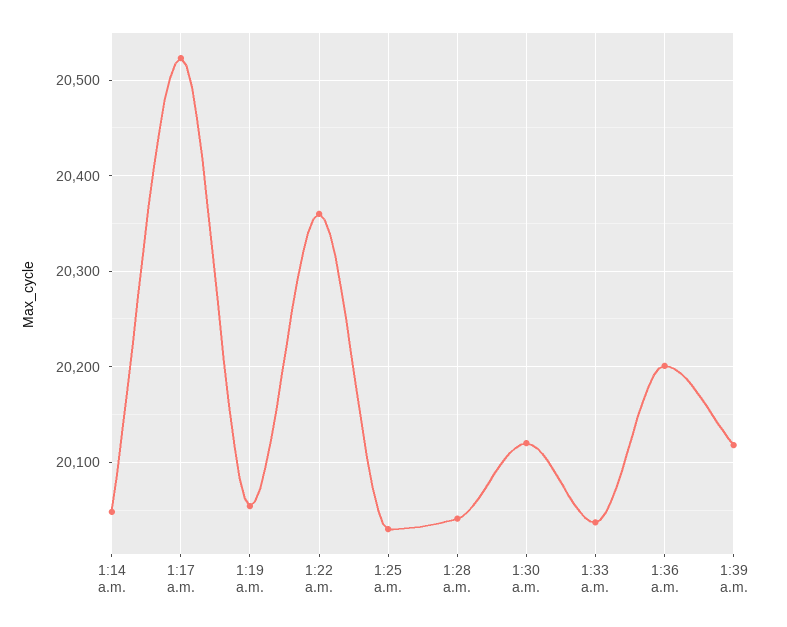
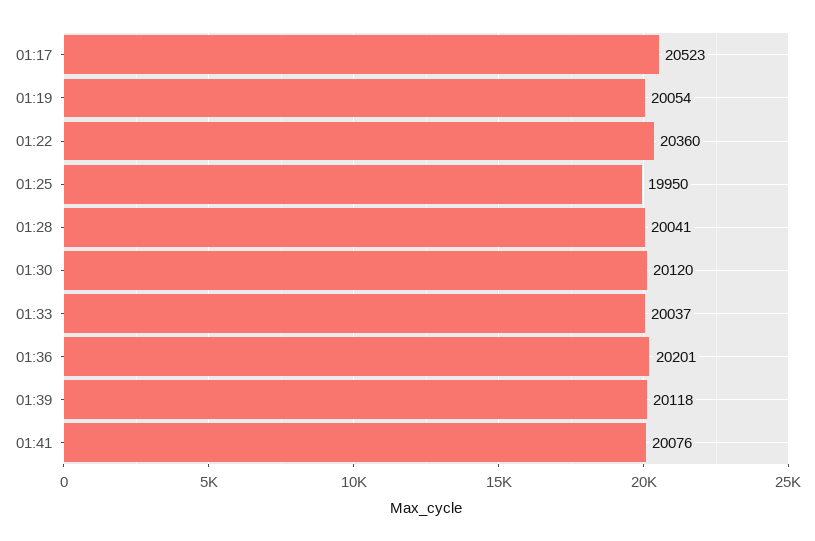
1:14 a.m.: 20050 -> none
1:25 a.m.: 20030 -> 19950
01:41: none -> 20076

